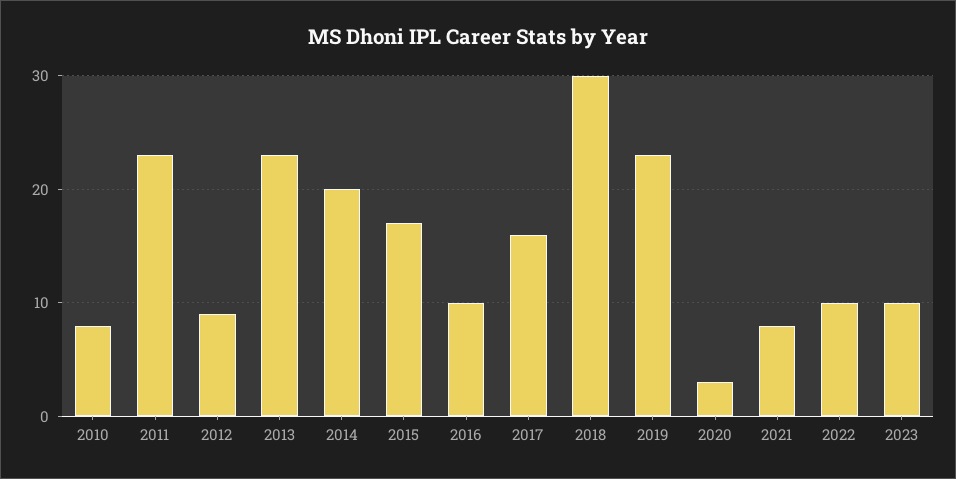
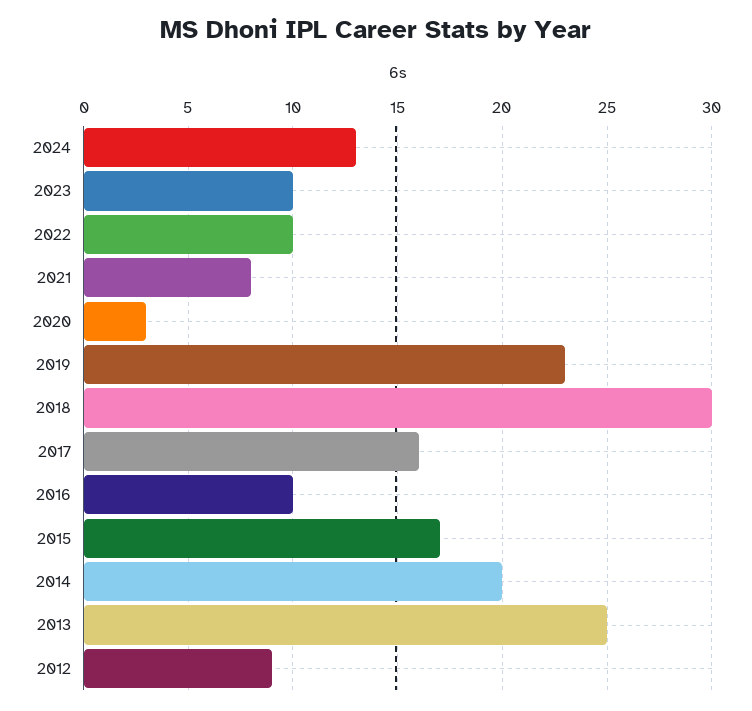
2010: 8 -> none
2011: 23 -> none
2013: 23 -> 25
2024: none -> 13

